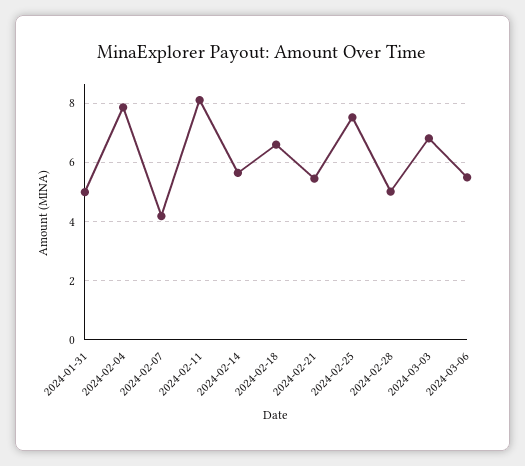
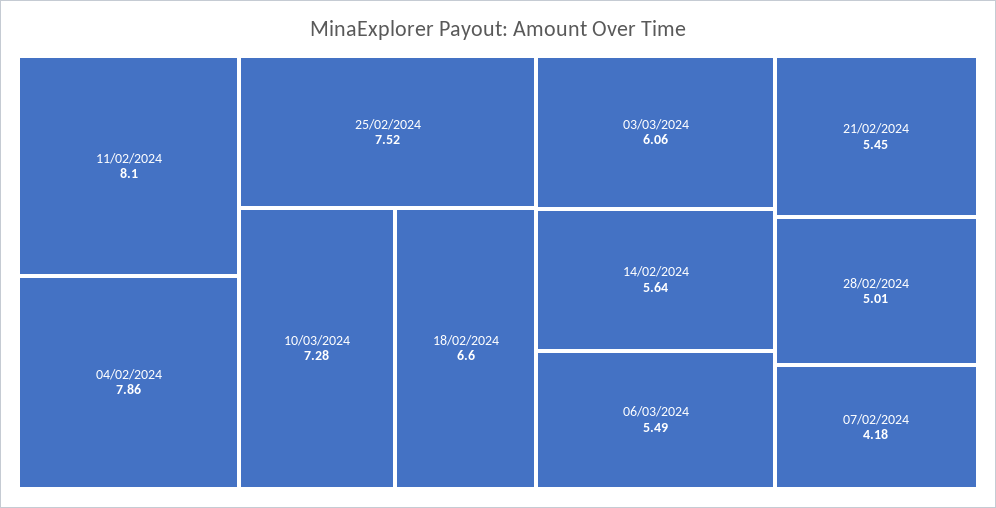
2024-01-31: 5 -> none
2024-03-03: 6.75 -> 6.06
10/03/2024: none -> 7.28

